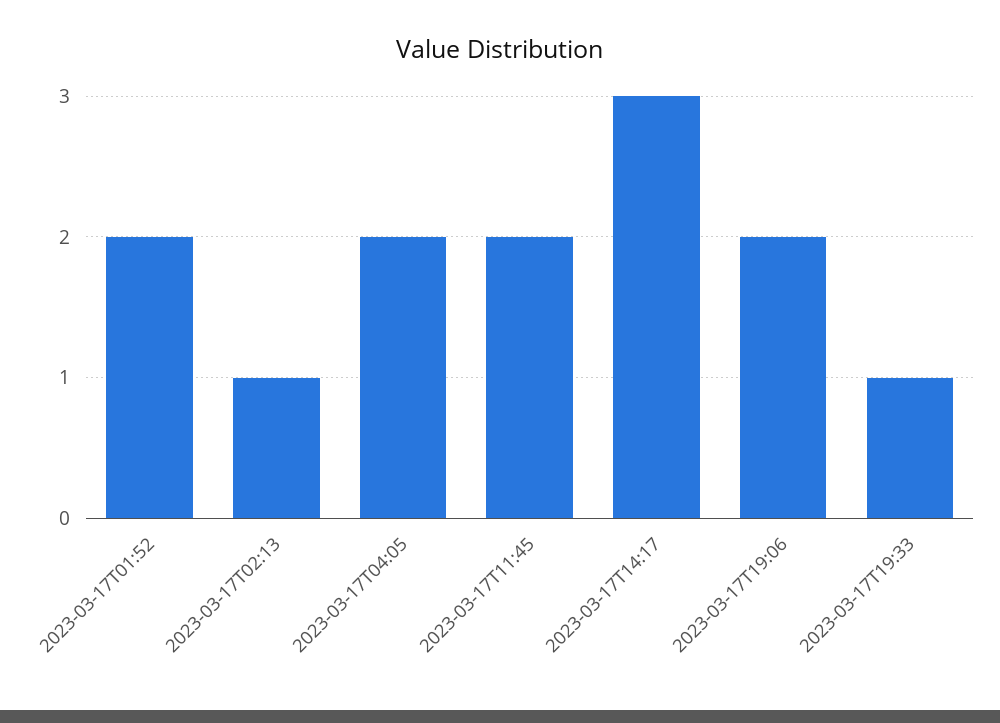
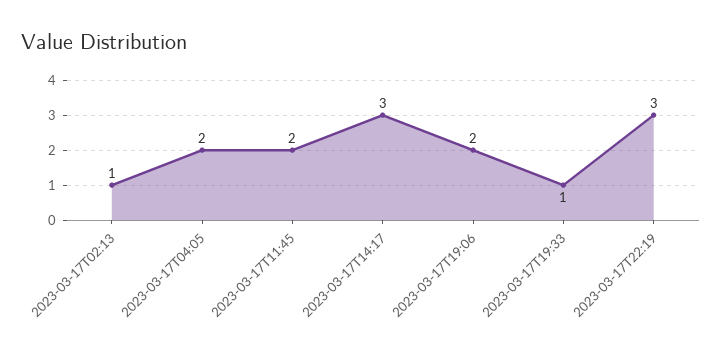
2023-03-17T01:52: 2 -> none
2023-03-17T22:19: none -> 3

